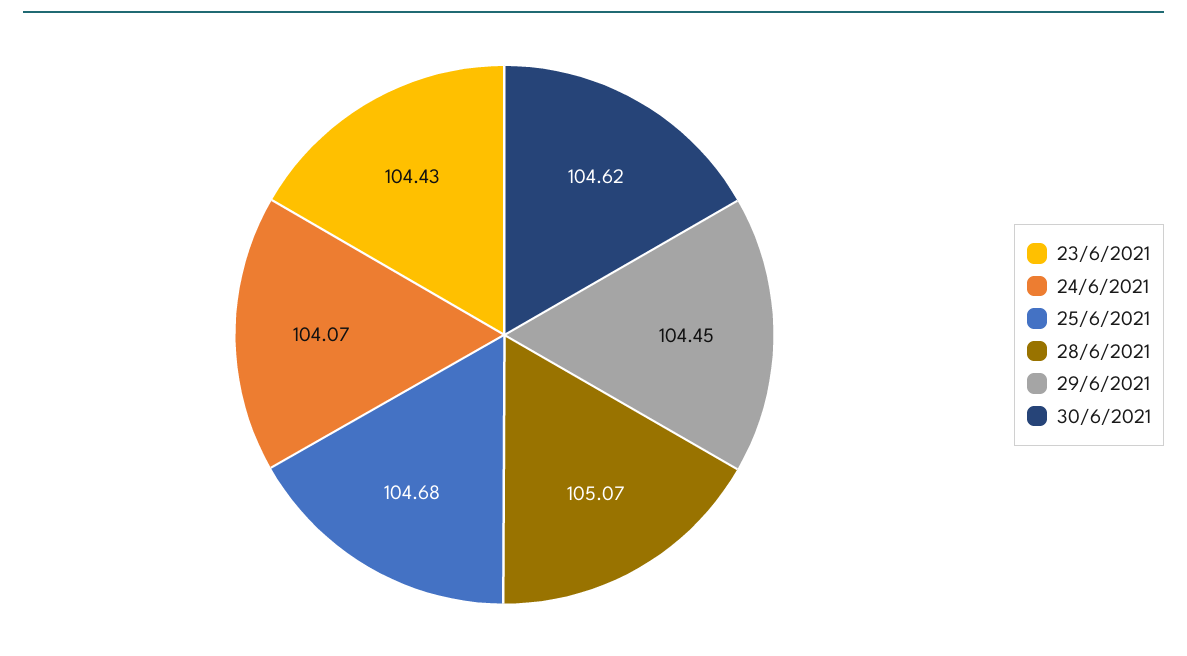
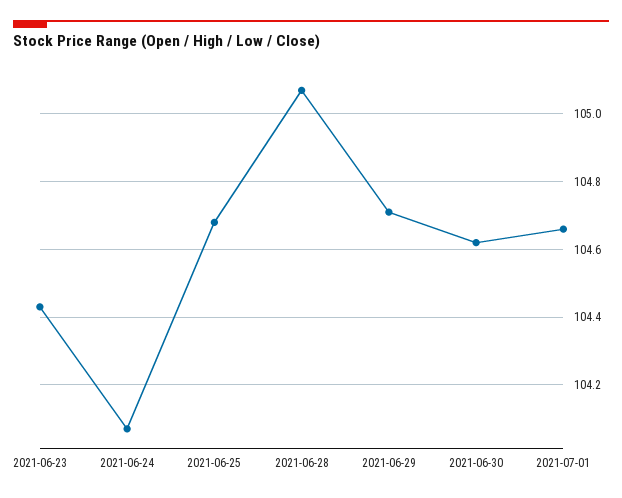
29/6/2021: 104.45 -> 104.7
2021-07-01: none -> 104.65

